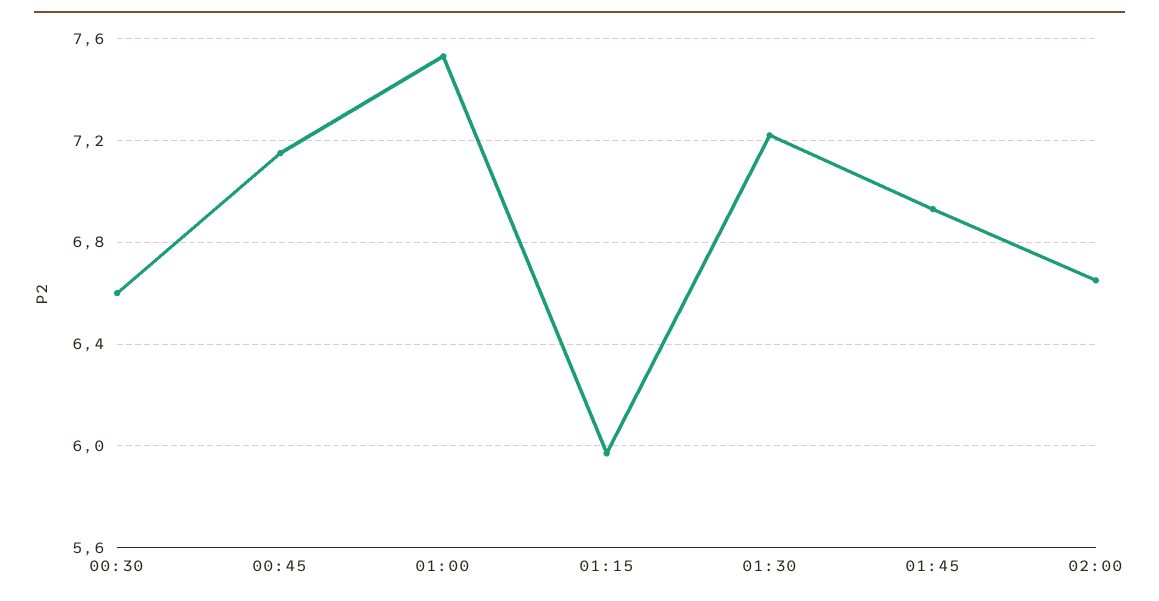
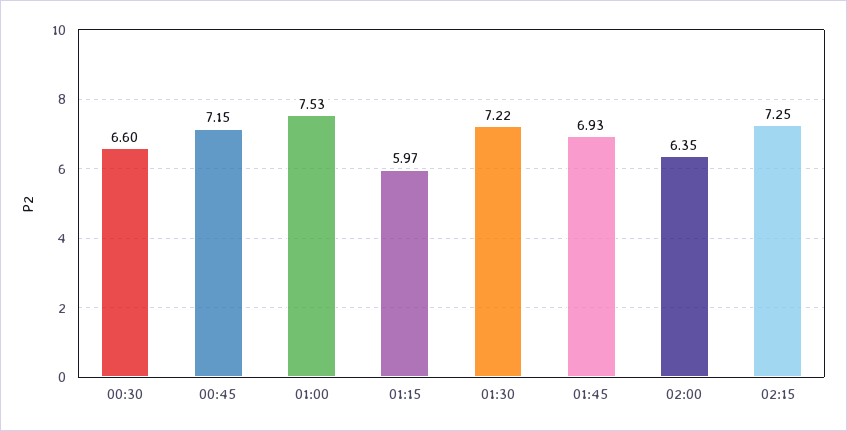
02:00: 6.65 -> 6.35
02:15: none -> 7.25

